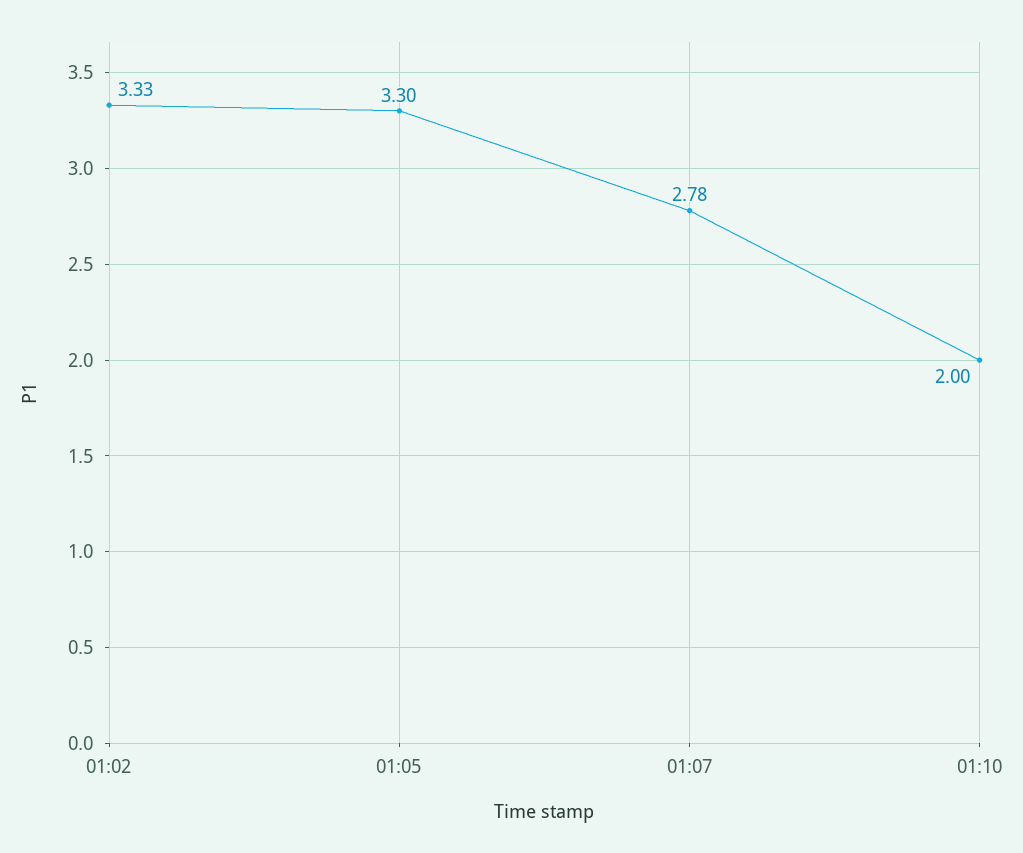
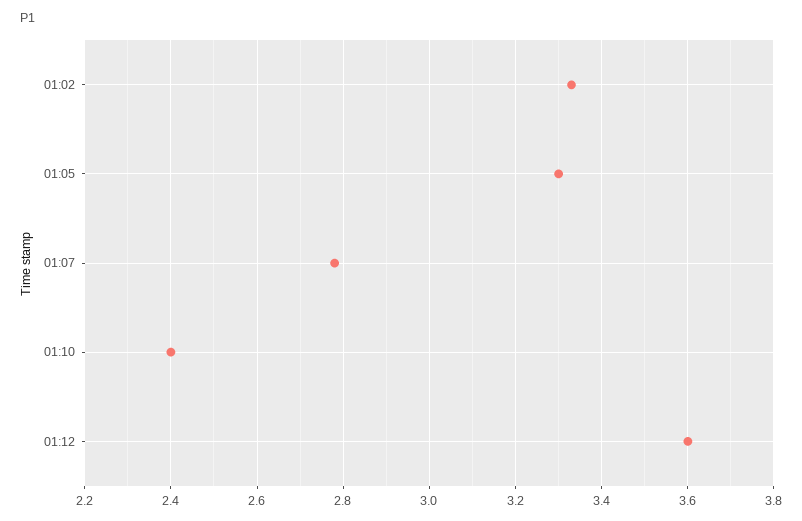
01:10: 2 -> 2.4
01:12: none -> 3.6

